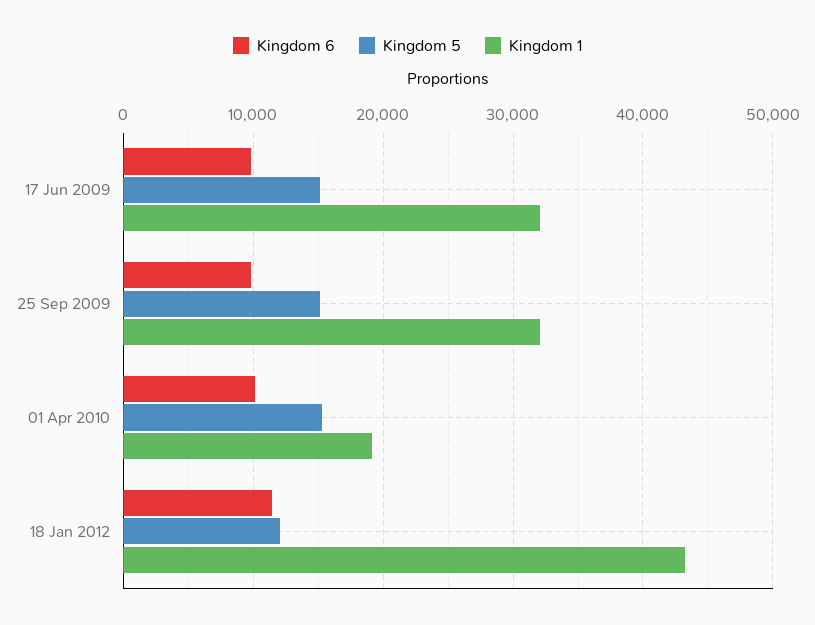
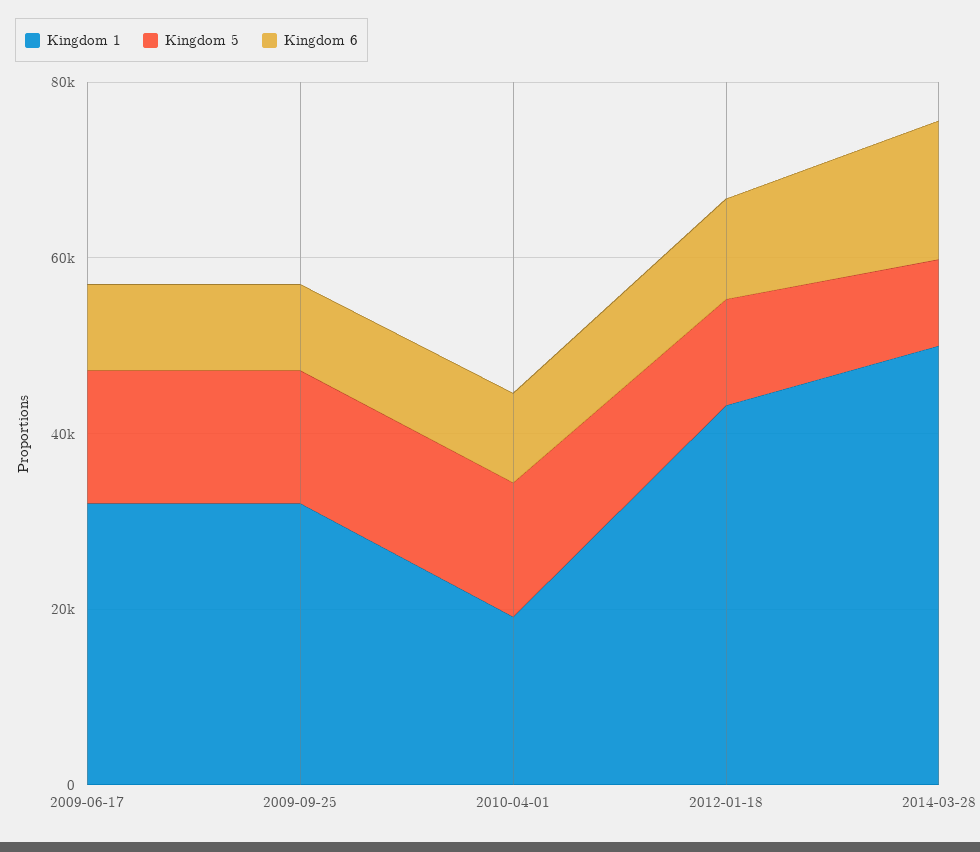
Kingdom 1, 2014-03-28: none -> 50000
Kingdom 5, 2014-03-28: none -> 10000
Kingdom 6, 2014-03-28: none -> 15000

